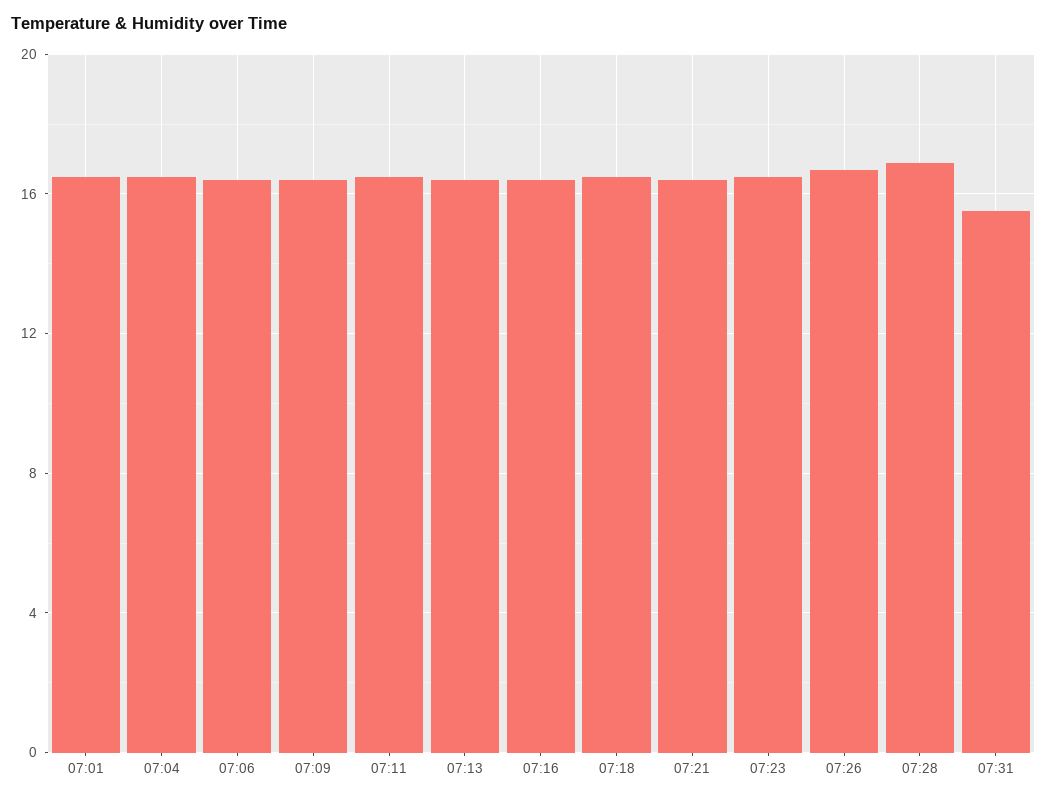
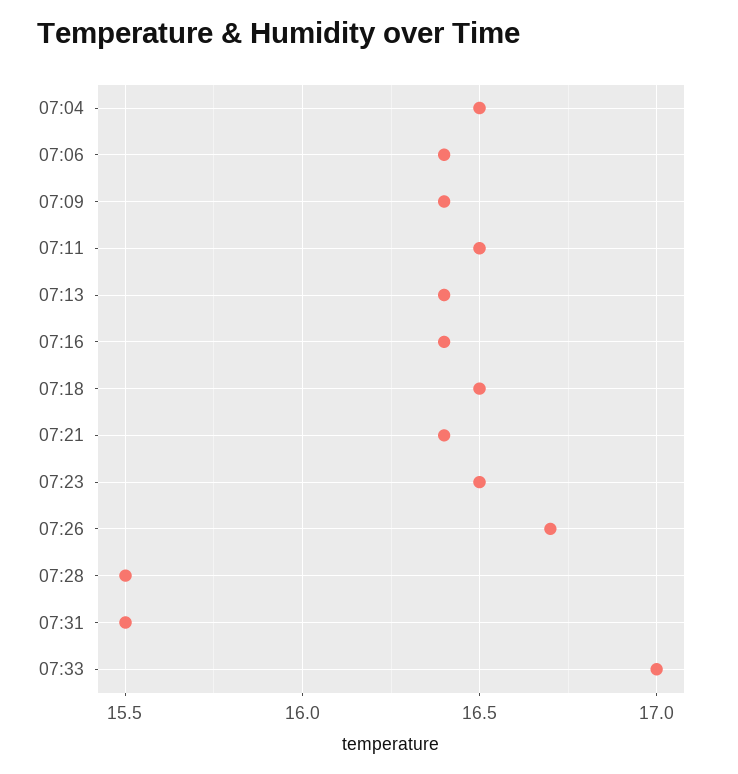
07:01: 16.5 -> none
07:28: 17 -> 15.5
07:33: none -> 17

